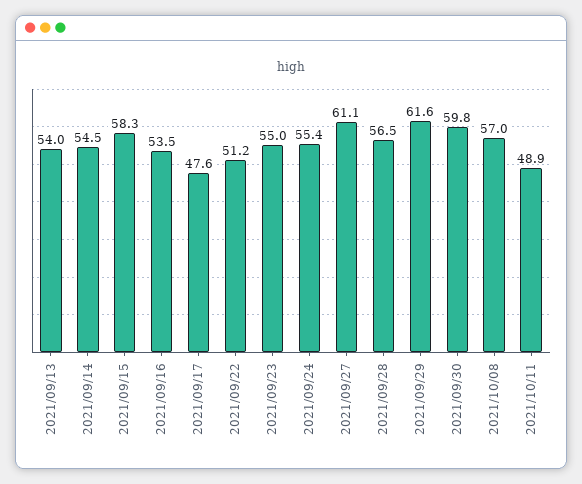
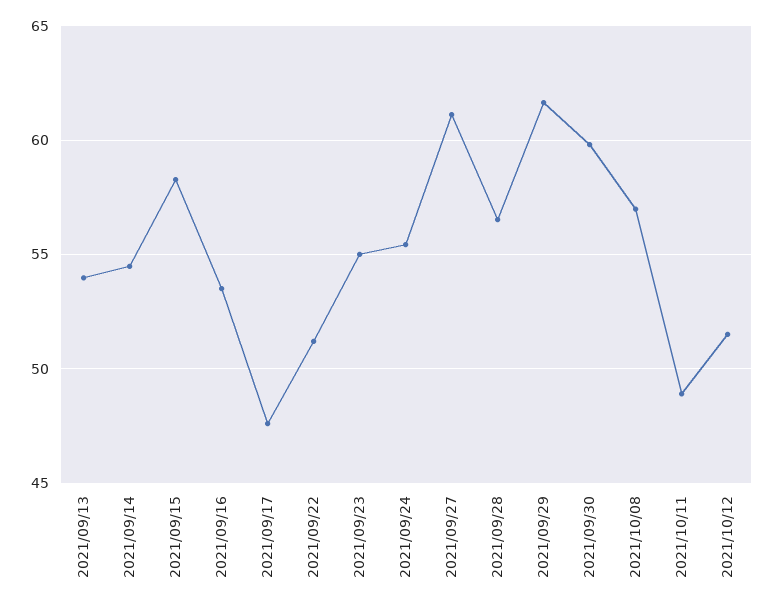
2021/10/12: none -> 51.5

